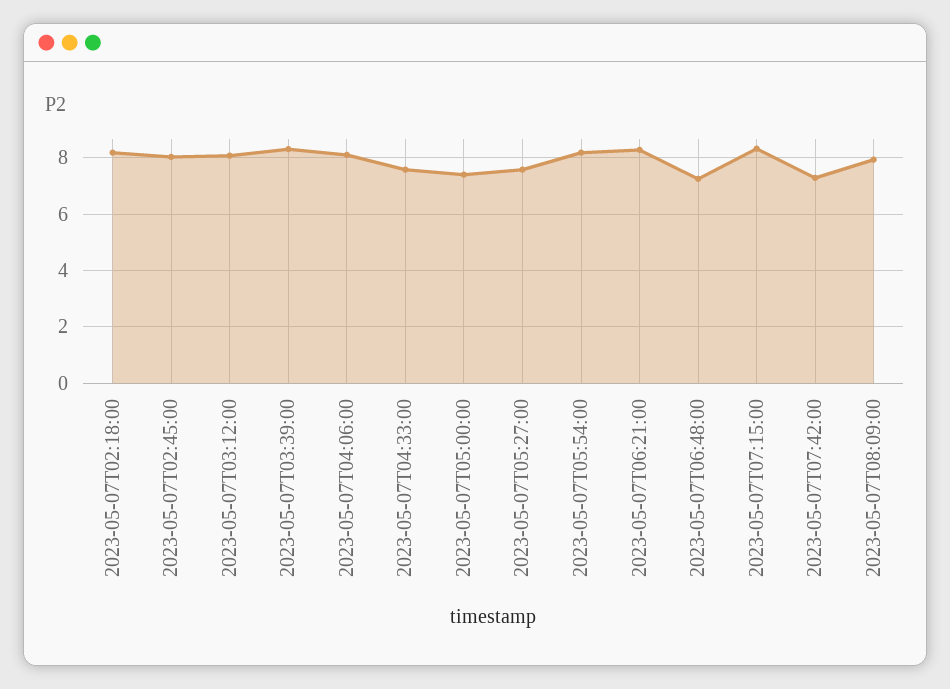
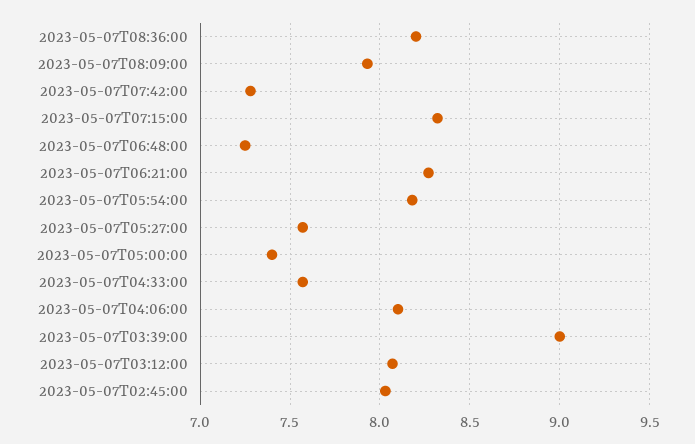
2023-05-07T02:18:00: 8.25 -> none
2023-05-07T03:39:00: 8.25 -> 9
2023-05-07T08:36:00: none -> 8.2

